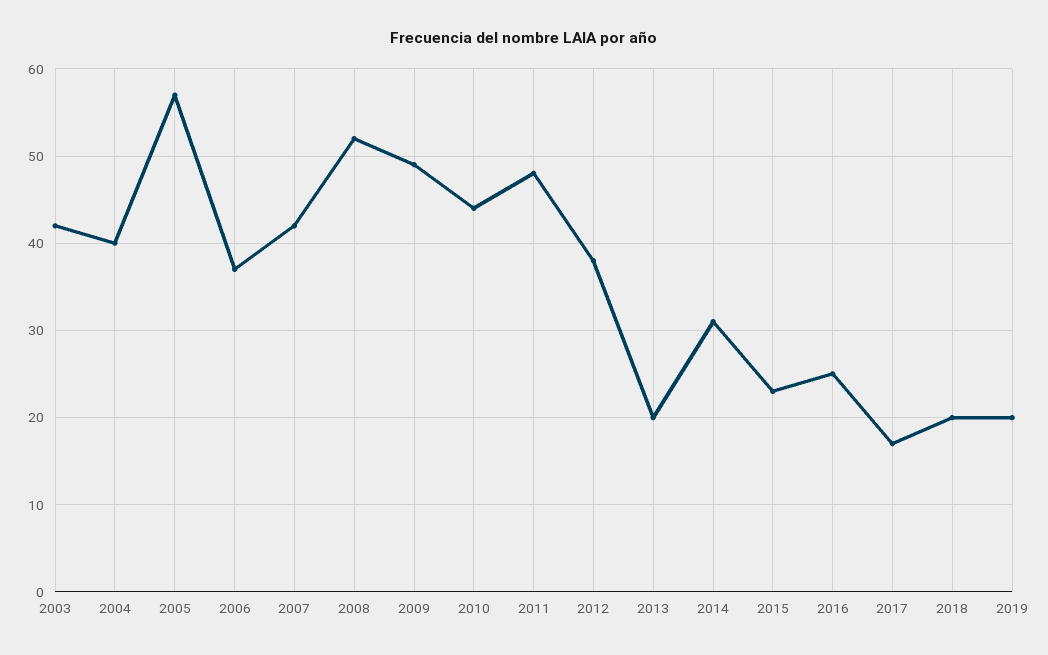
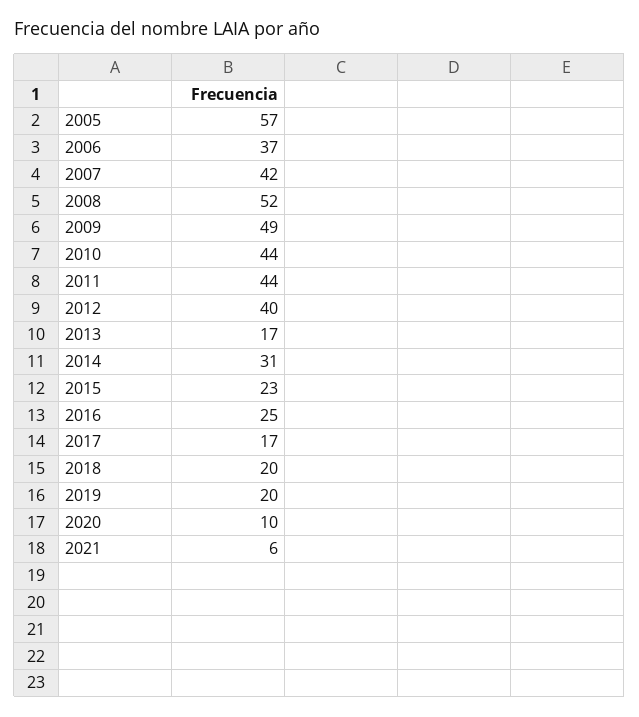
2003: 42 -> none
2004: 40 -> none
2011: 48 -> 44
2012: 38 -> 40
2013: 20 -> 17
2020: none -> 10
2021: none -> 6

